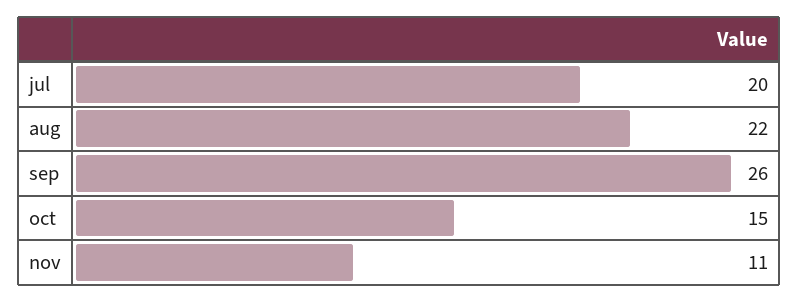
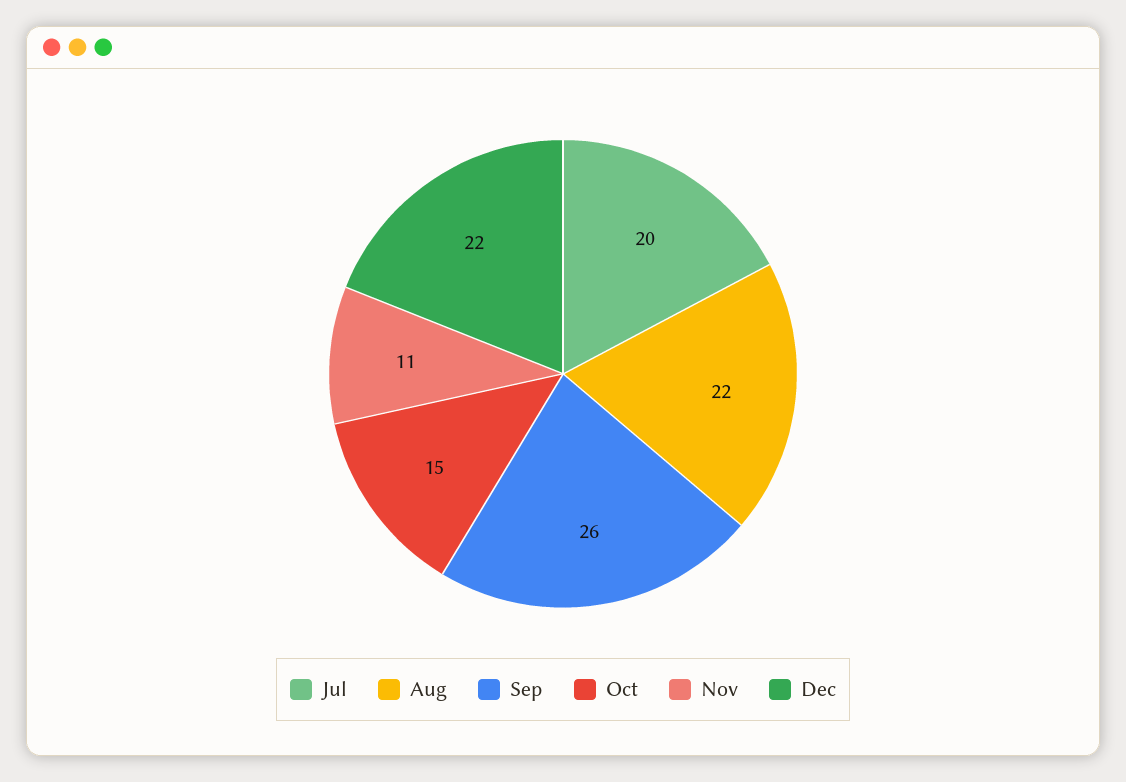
Dec: none -> 22

